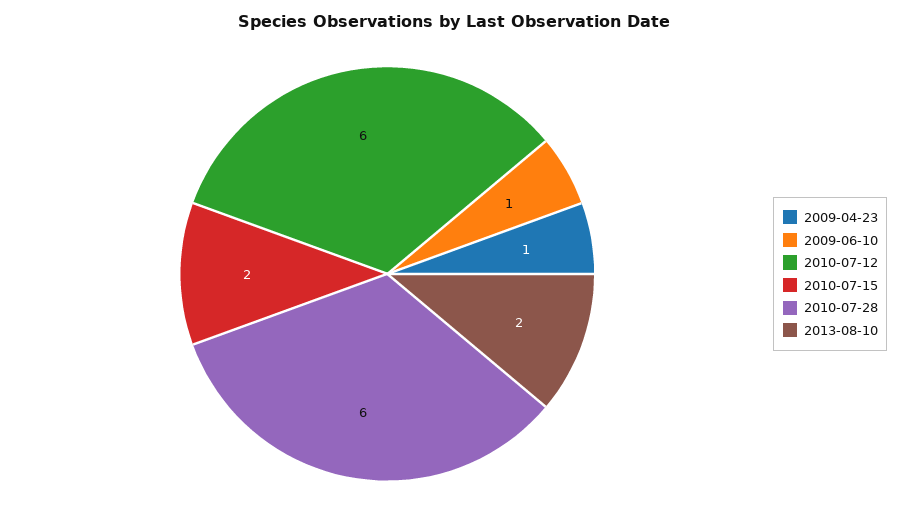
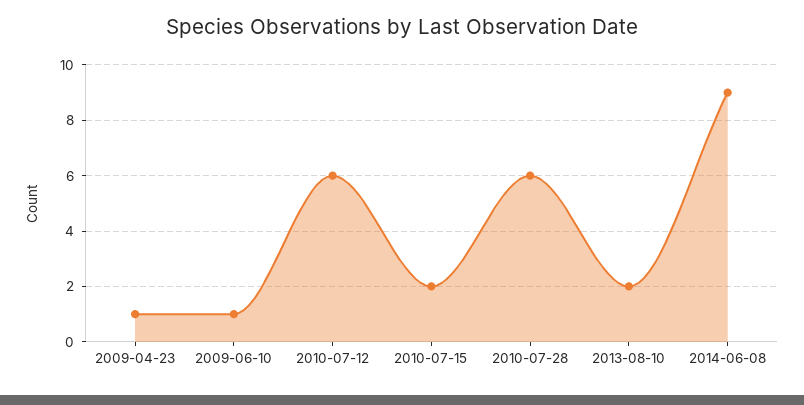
2014-06-08: none -> 9

